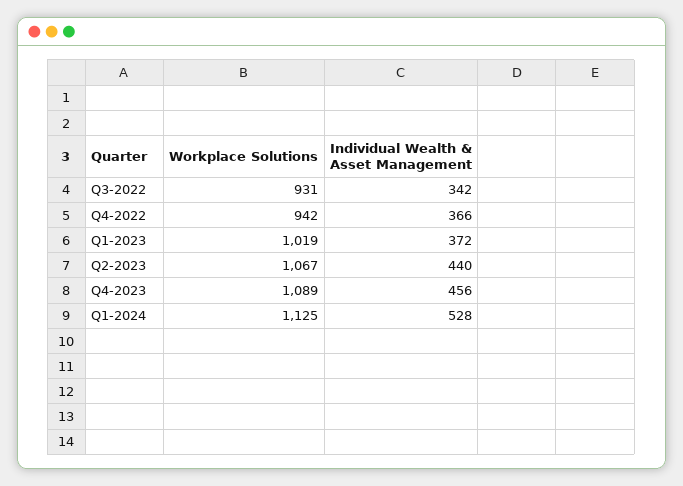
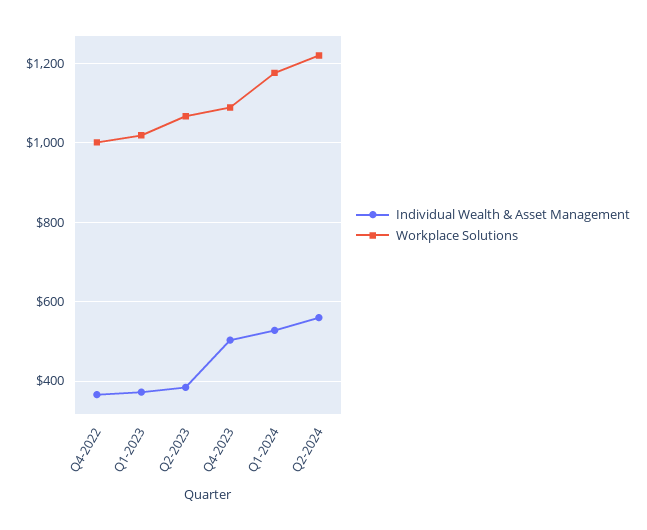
Workplace Solutions, Q3-2022: 931 -> none
Individual Wealth & Asset Management, Q3-2022: 342 -> none
Workplace Solutions, Q4-2022: 942 -> 1000
Individual Wealth & Asset Management, Q2-2023: 440 -> 380
Individual Wealth & Asset Management, Q4-2023: 456 -> 500
Workplace Solutions, Q1-2024: 1125 -> 1180
Individual Wealth & Asset Management, Q2-2024: none -> 560
Workplace Solutions, Q2-2024: none -> 1220

